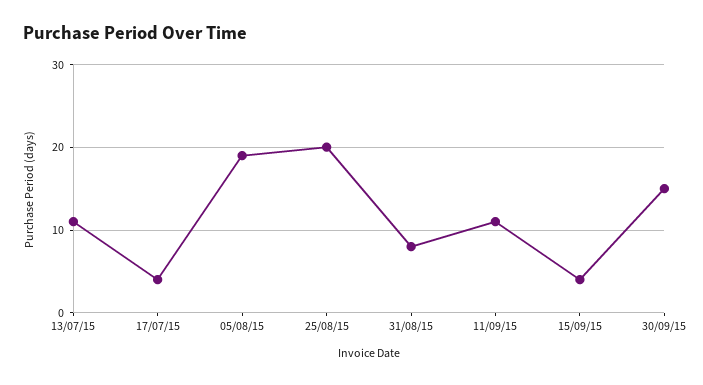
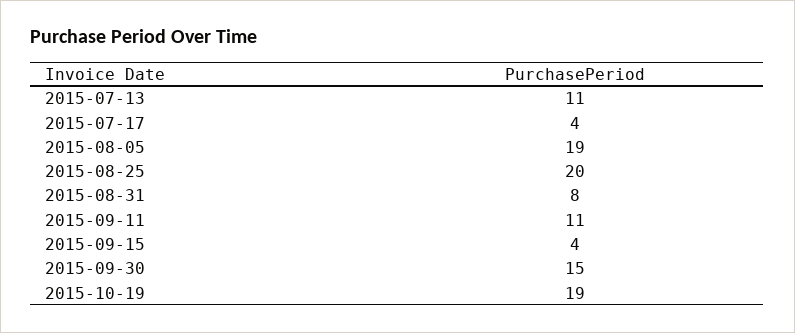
2015-10-19: none -> 19

